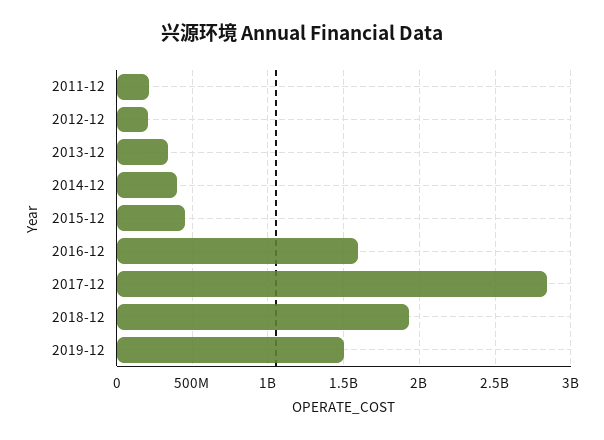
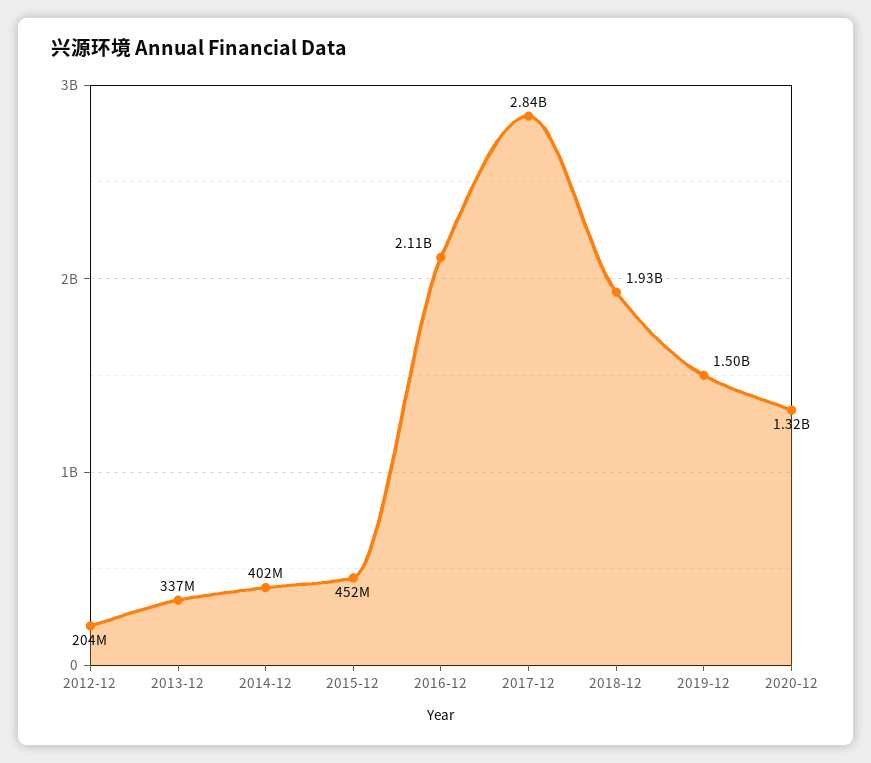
2011-12: 200000000 -> none
2016-12: 1600000000 -> 2110000000
2020-12: none -> 1320000000

